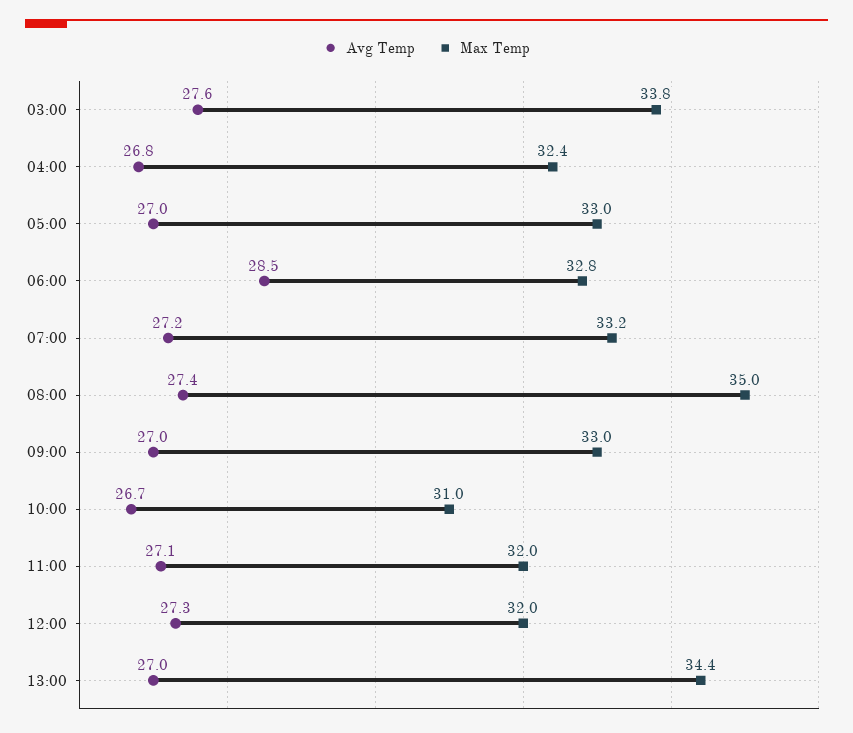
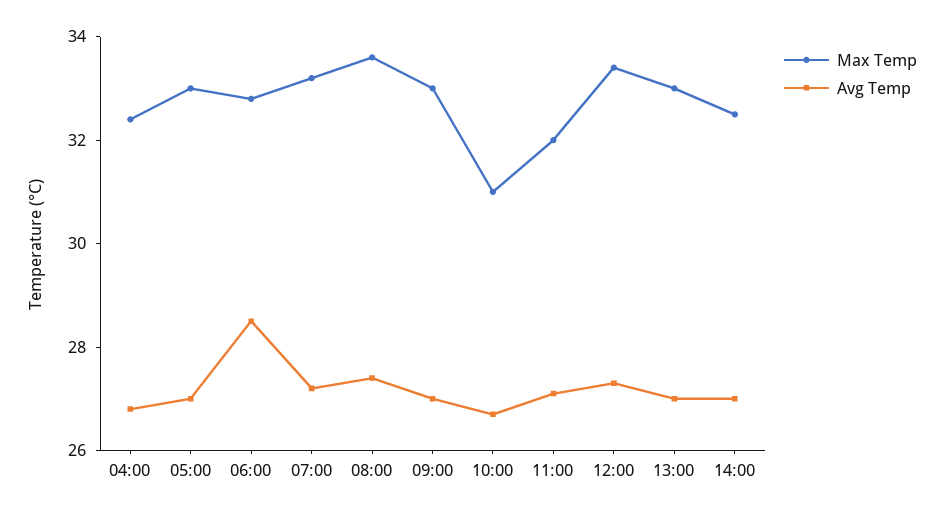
Avg Temp, 03:00: 27.6 -> none
Max Temp, 03:00: 33.8 -> none
Max Temp, 08:00: 35 -> 33.5
Max Temp, 12:00: 32 -> 33.5
Max Temp, 13:00: 34.4 -> 33
Max Temp, 14:00: none -> 32.5
Avg Temp, 14:00: none -> 27

